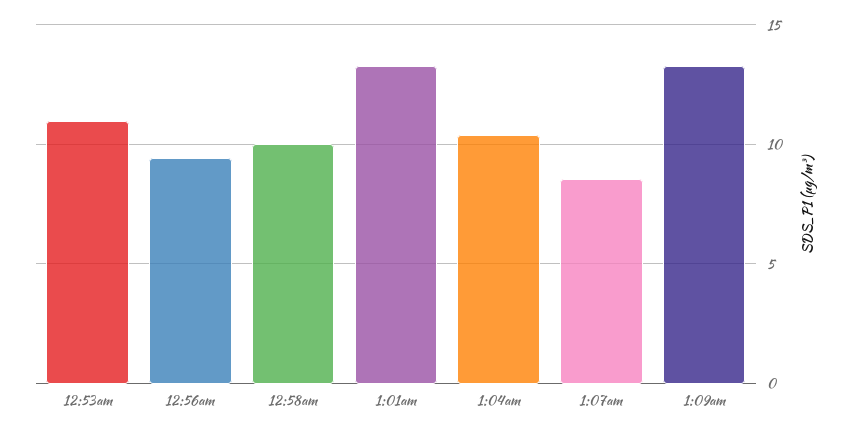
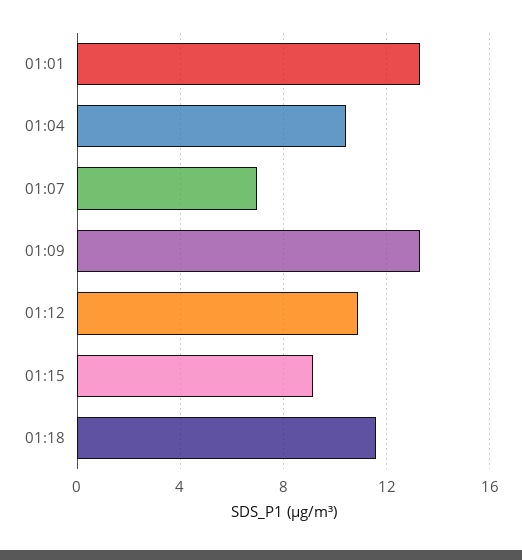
12:53am: 11 -> none
12:56am: 9.5 -> none
12:58am: 10 -> none
1:07am: 8.5 -> 7
01:12: none -> 11
01:15: none -> 9
01:18: none -> 11.5

